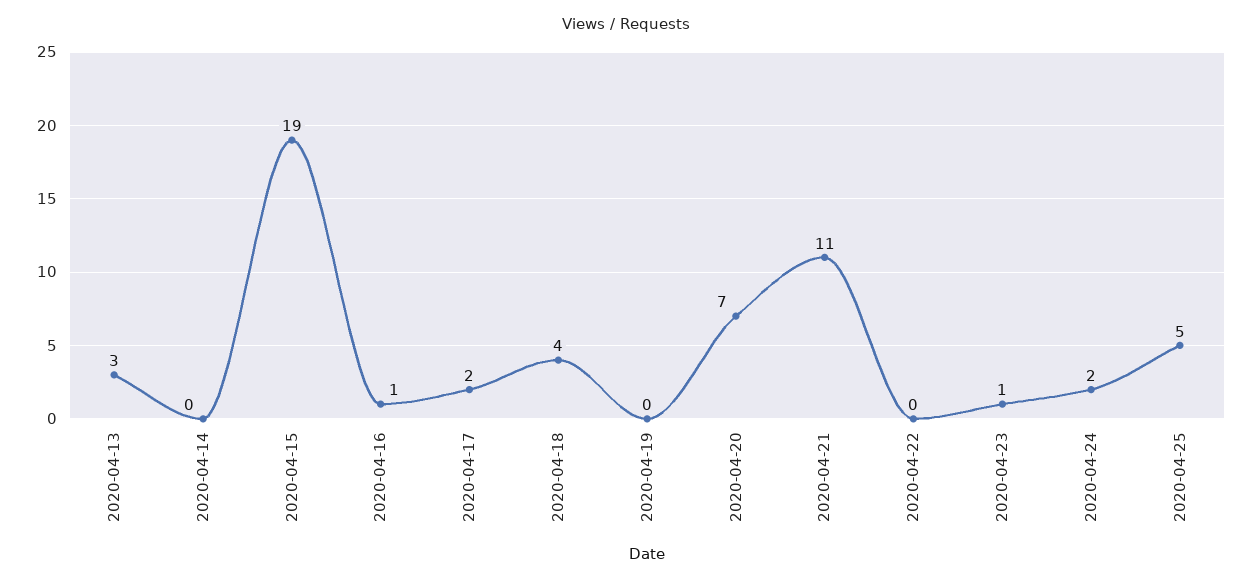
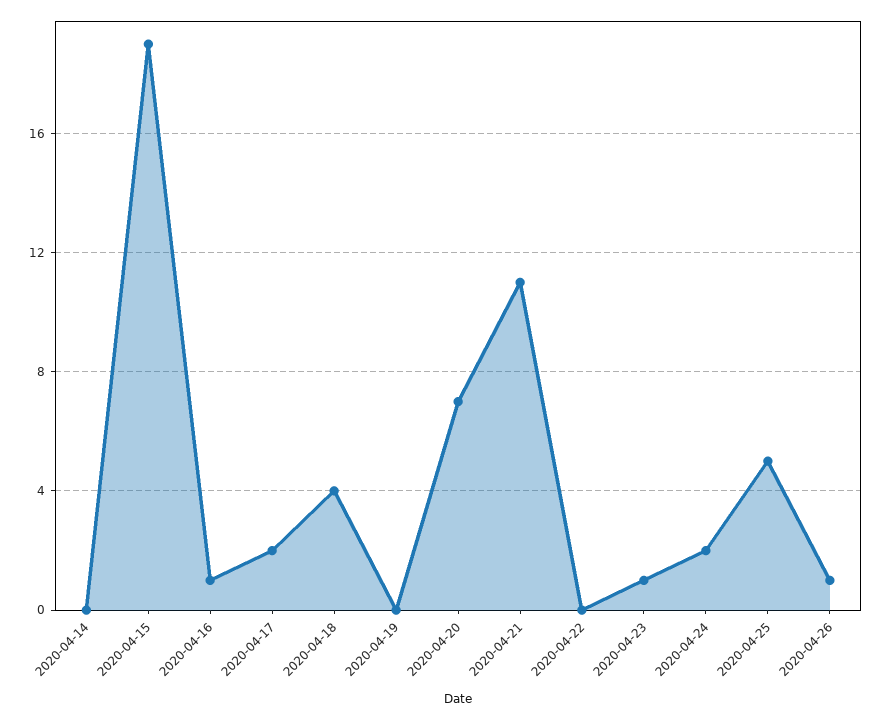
2020-04-13: 3 -> none
2020-04-26: none -> 1

